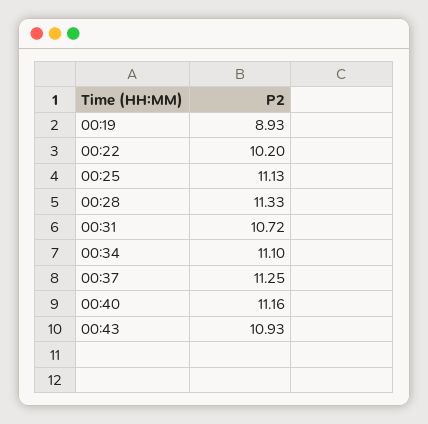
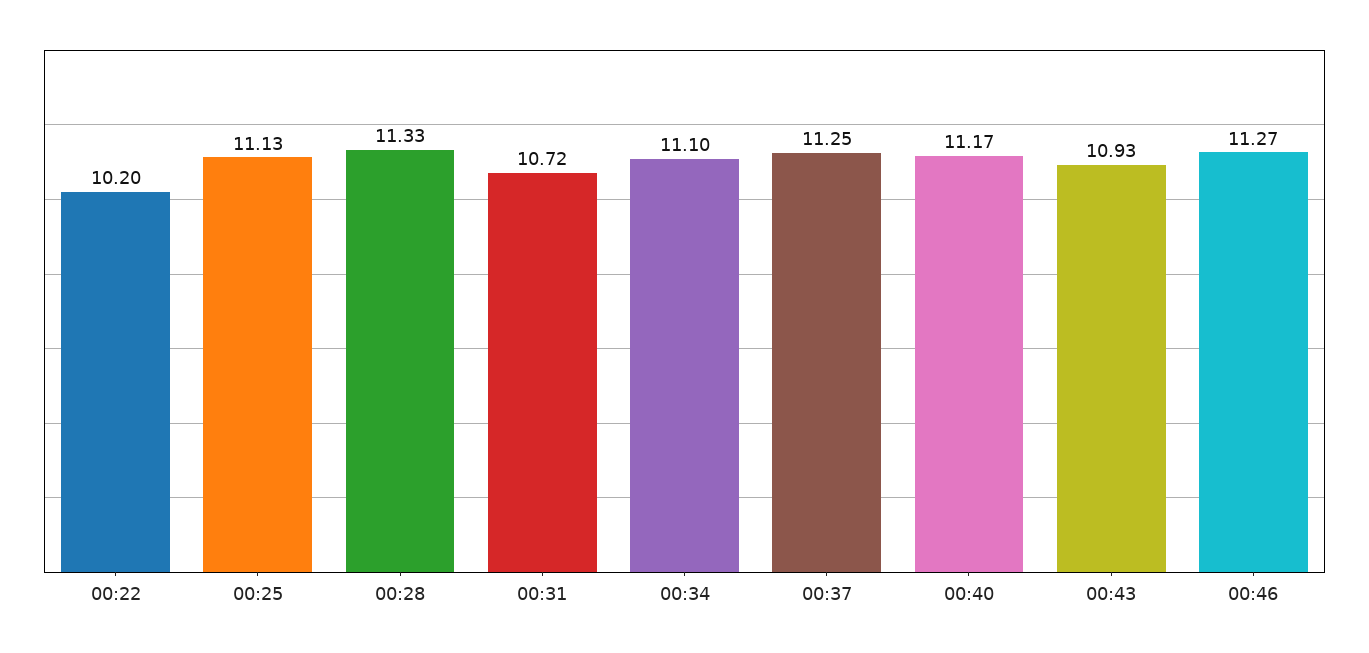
00:19: 8.93 -> none
00:40: 11.16 -> 11.17
00:46: none -> 11.27

